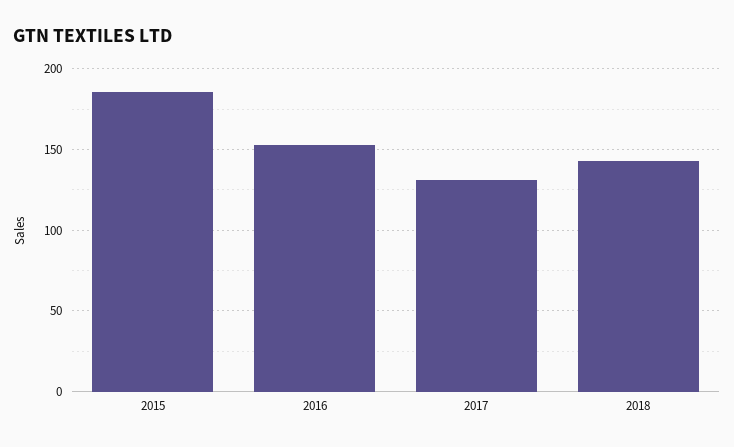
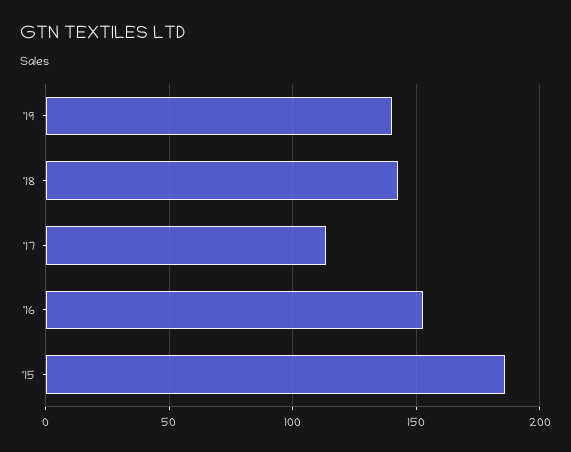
2017: 130 -> 115
'19: none -> 140

